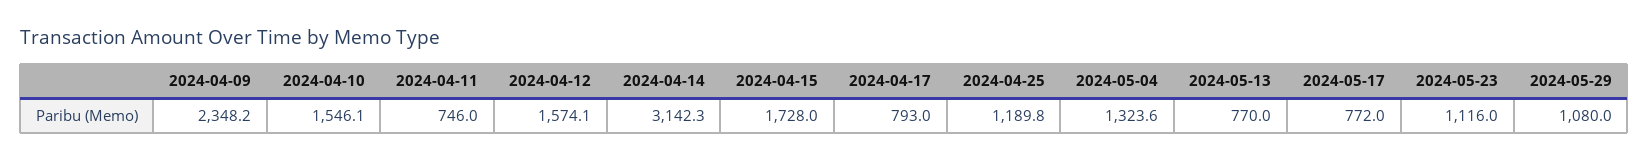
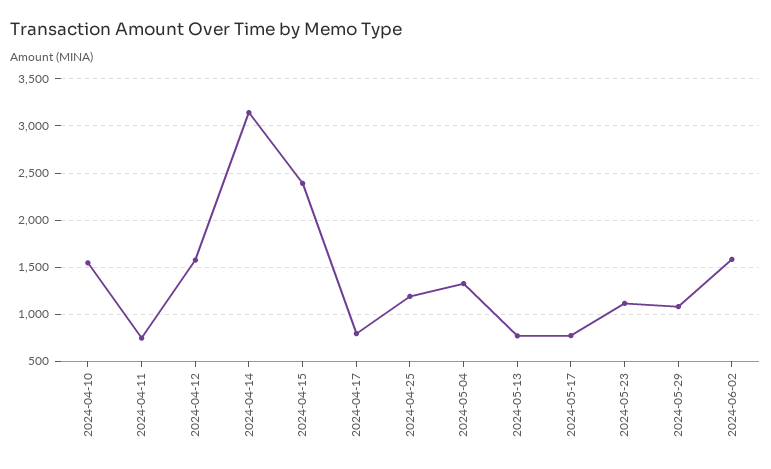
2024-04-09: 2348.2 -> none
2024-04-15: 1728 -> 2400
2024-06-02: none -> 1600

